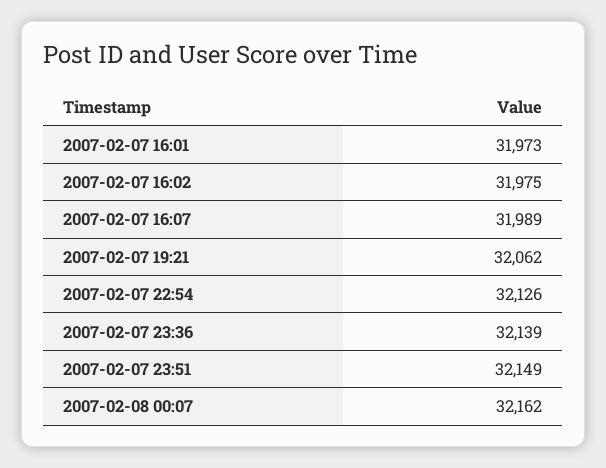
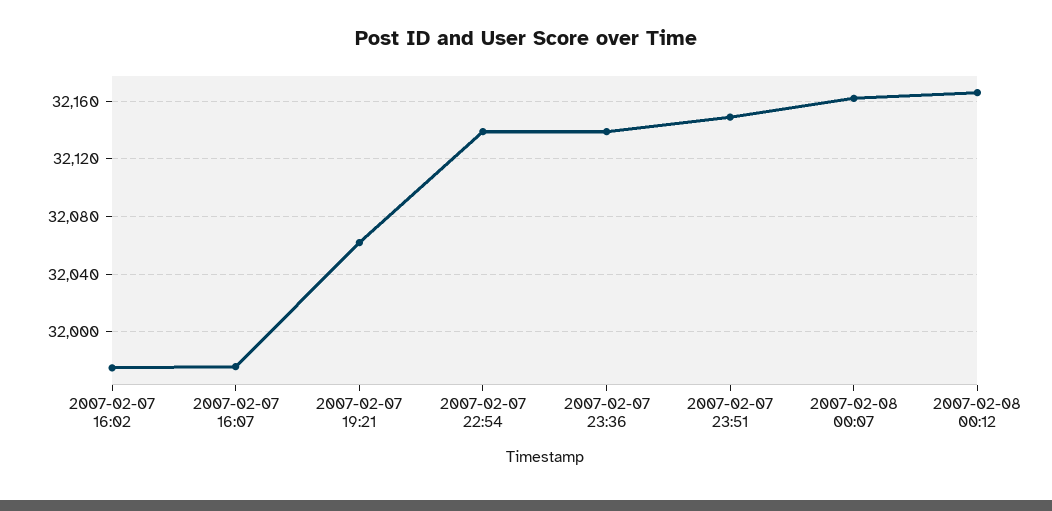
2007-02-07 16:01: 31973 -> none
2007-02-07 16:07: 31989 -> 31975
2007-02-07 22:54: 32126 -> 32140
2007-02-08 00:12: none -> 32165

